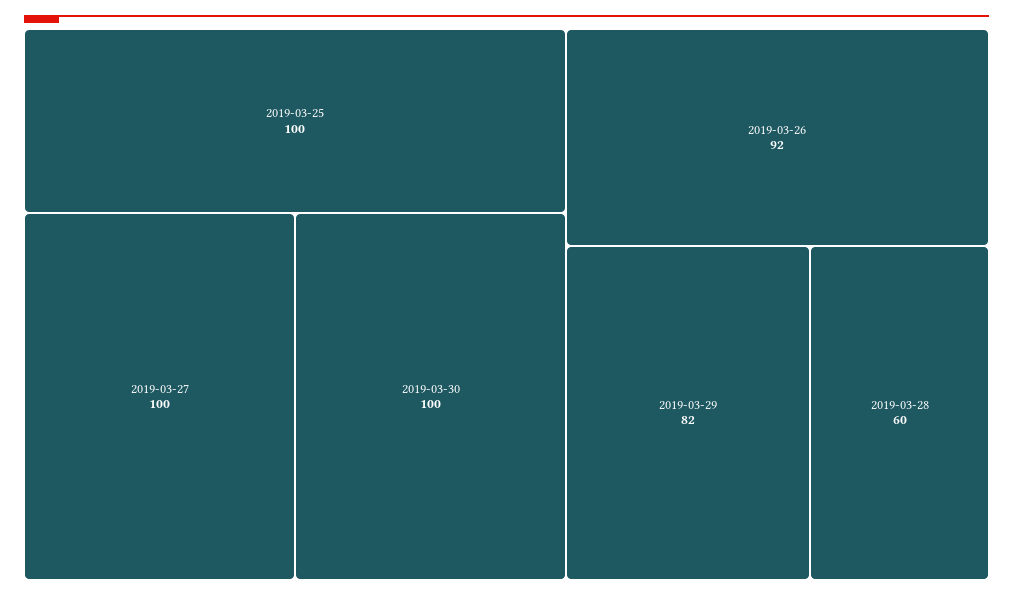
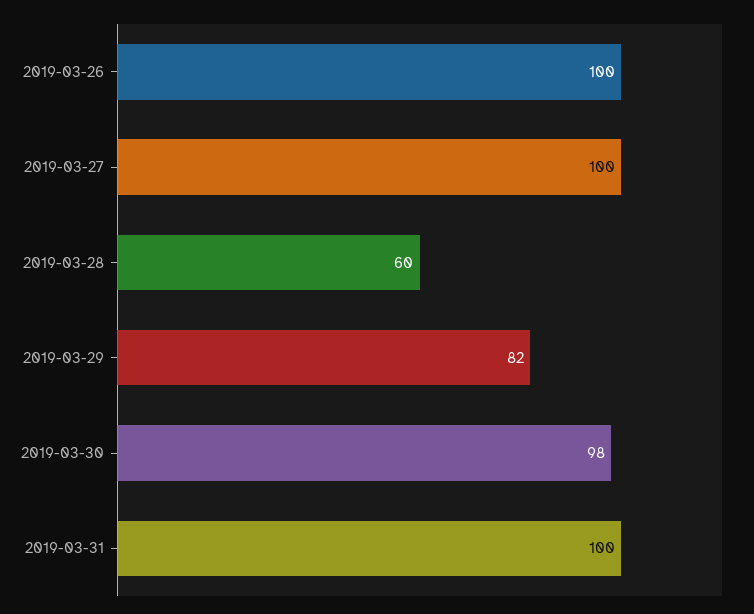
2019-03-25: 100 -> none
2019-03-30: 100 -> 98
2019-03-26: 92 -> 100
2019-03-31: none -> 100

